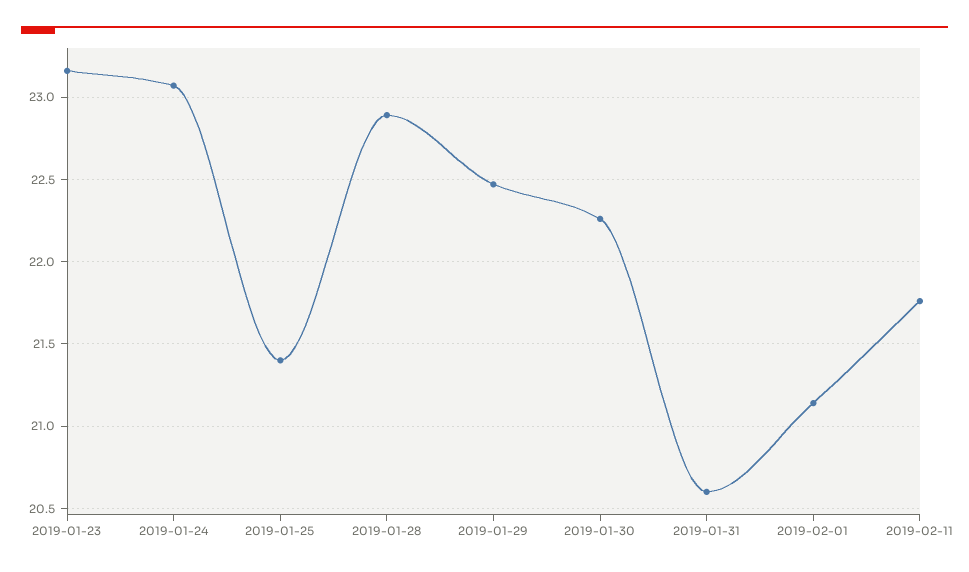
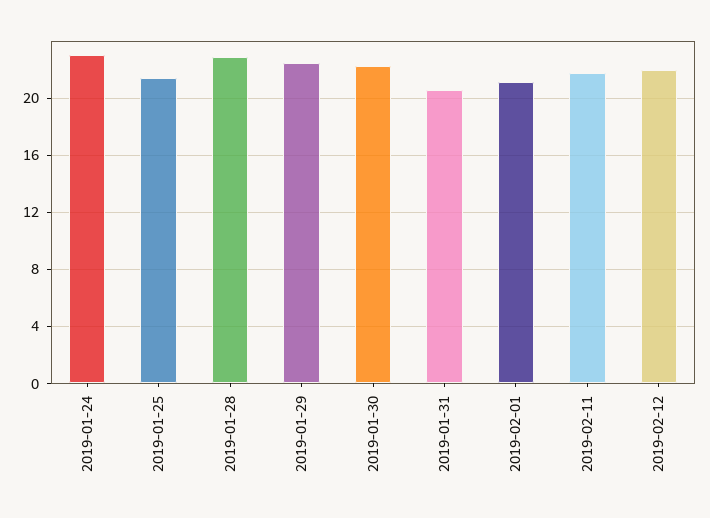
2019-01-23: 23.15 -> none
2019-02-12: none -> 22

